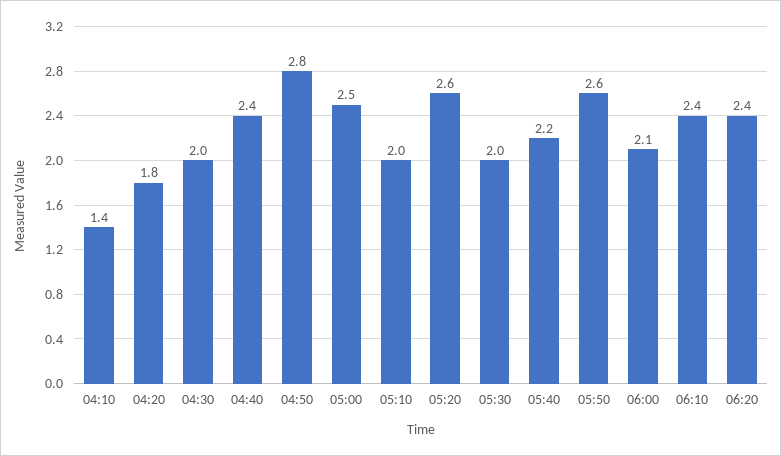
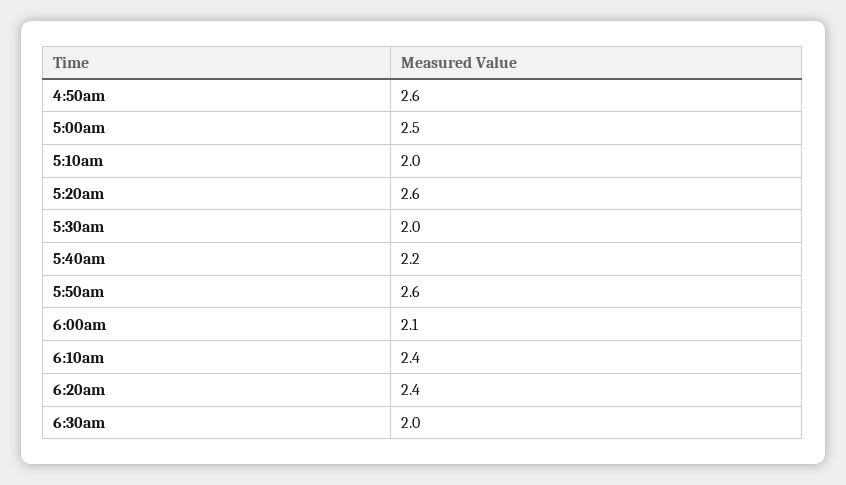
04:10: 1.4 -> none
04:20: 1.8 -> none
04:30: 2 -> none
04:40: 2.4 -> none
04:50: 2.8 -> 2.6
6:30am: none -> 2

